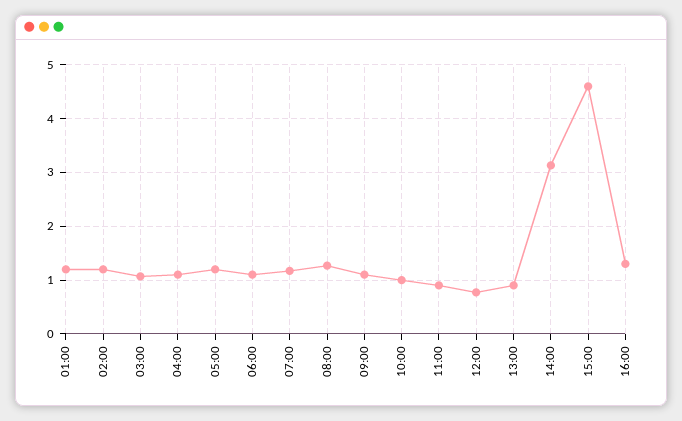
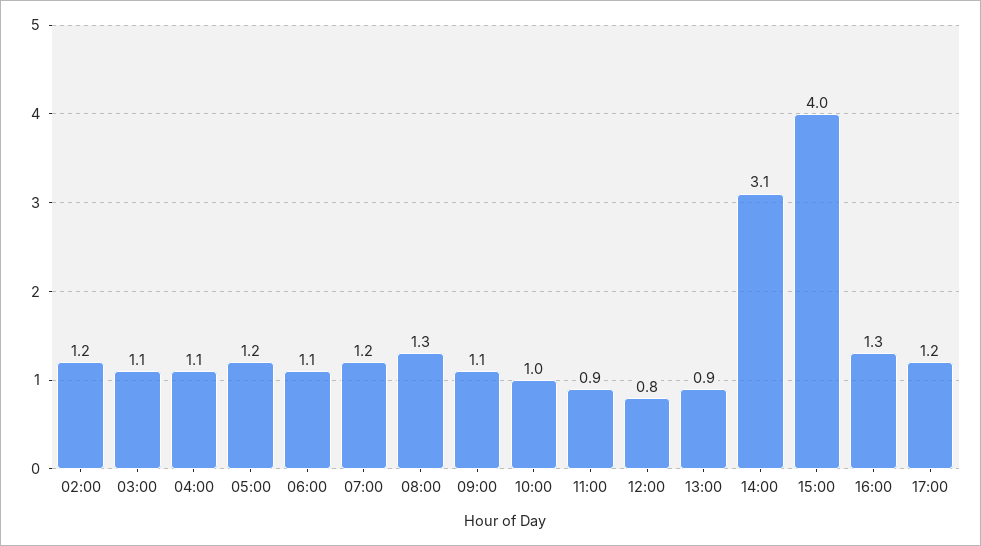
01:00: 1.2 -> none
15:00: 4.6 -> 4
17:00: none -> 1.2

